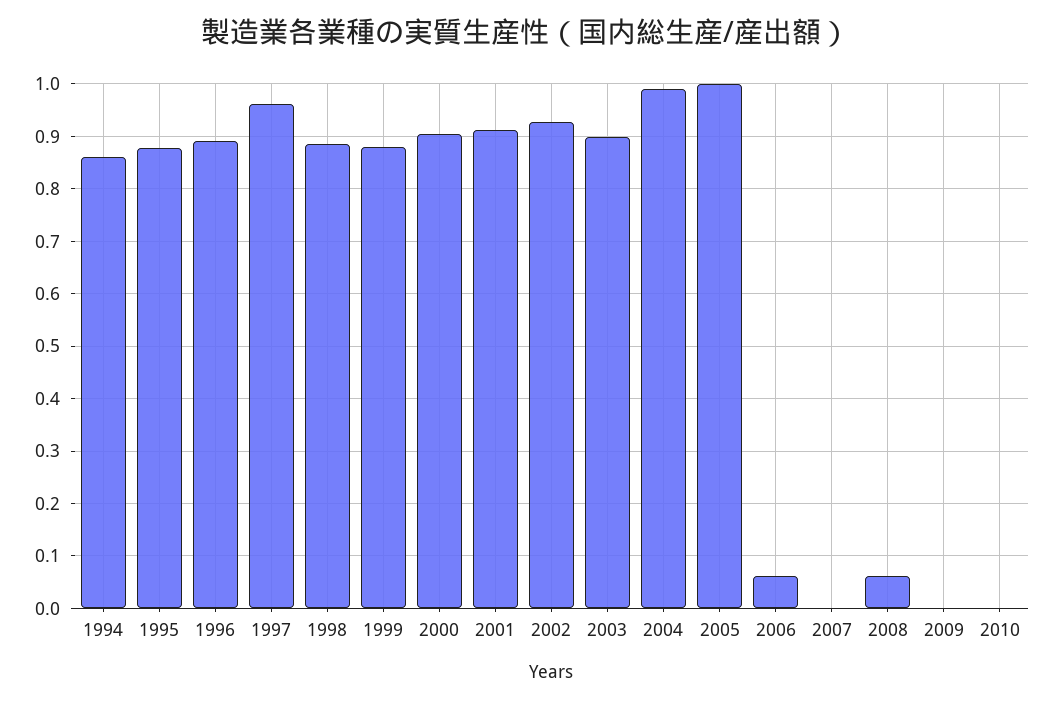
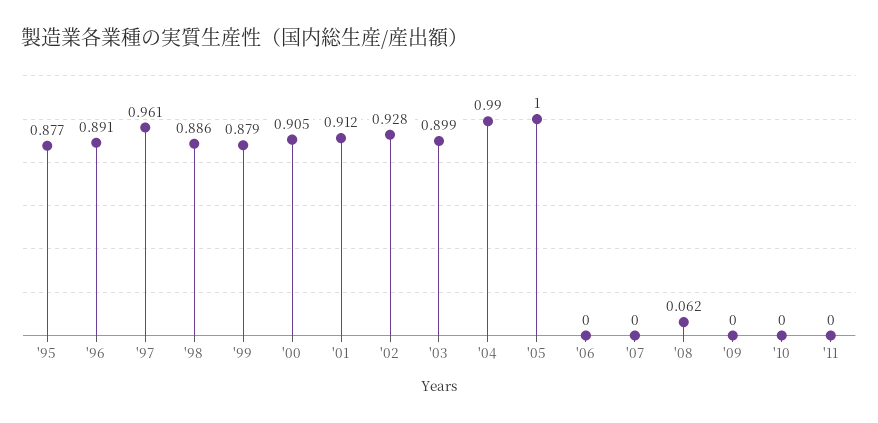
1994: 0.86 -> none
2006: 0.06 -> 0
'11: none -> 0

